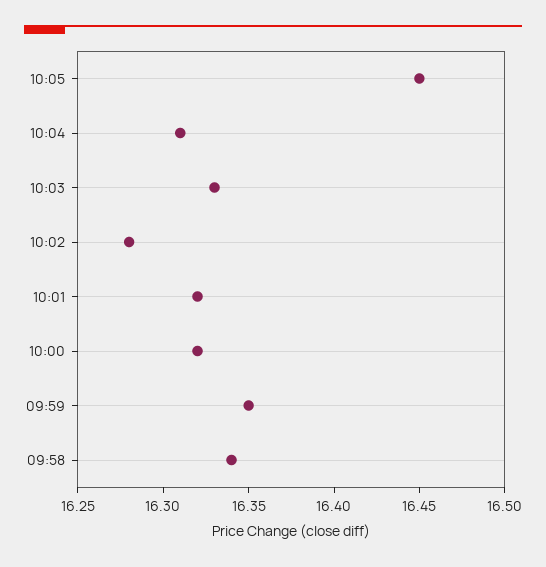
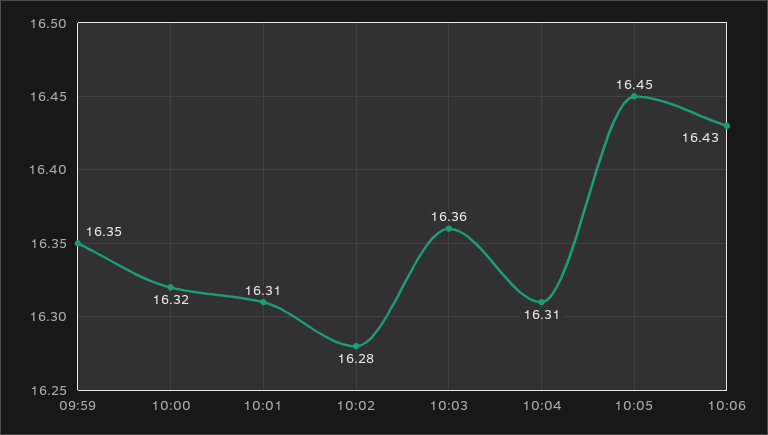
10:03: 16.33 -> 16.36
10:01: 16.32 -> 16.31
09:58: 16.34 -> none
10:06: none -> 16.43

